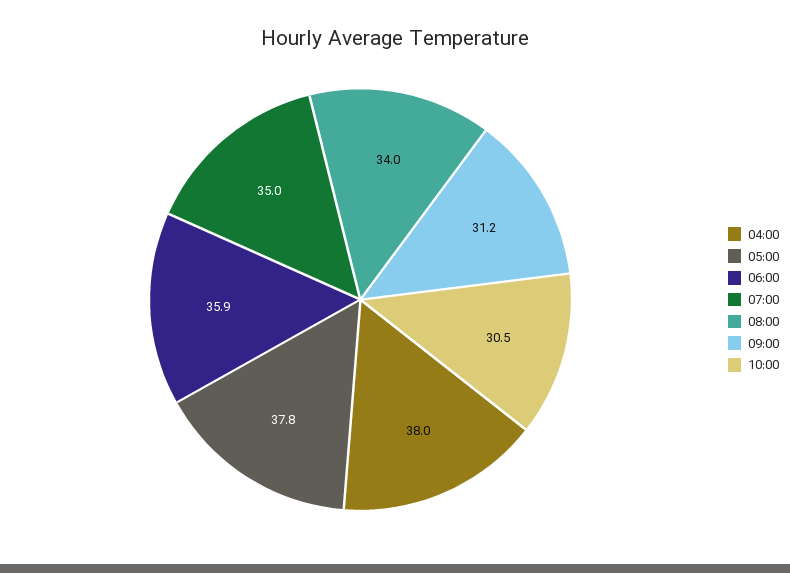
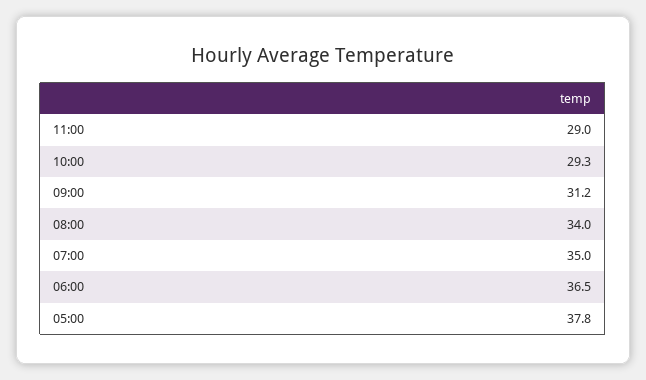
04:00: 38 -> none
06:00: 35.9 -> 36.5
10:00: 30.5 -> 29.3
11:00: none -> 29

